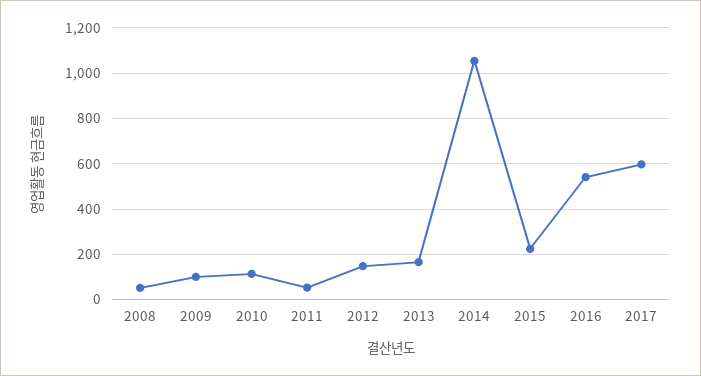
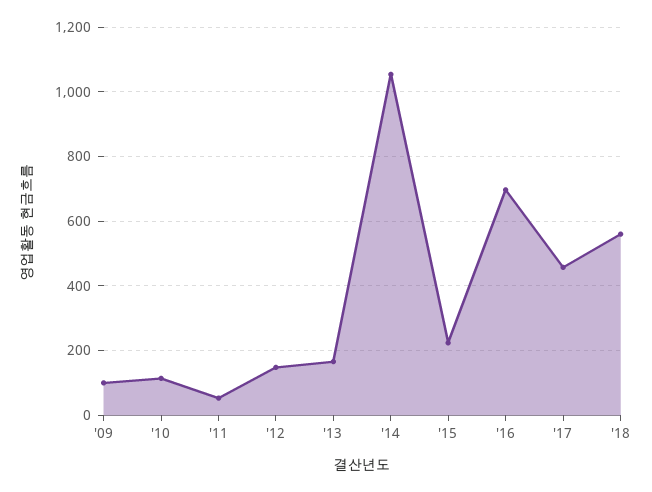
2008: 50 -> none
2016: 550 -> 700
2017: 600 -> 460
'18: none -> 560

